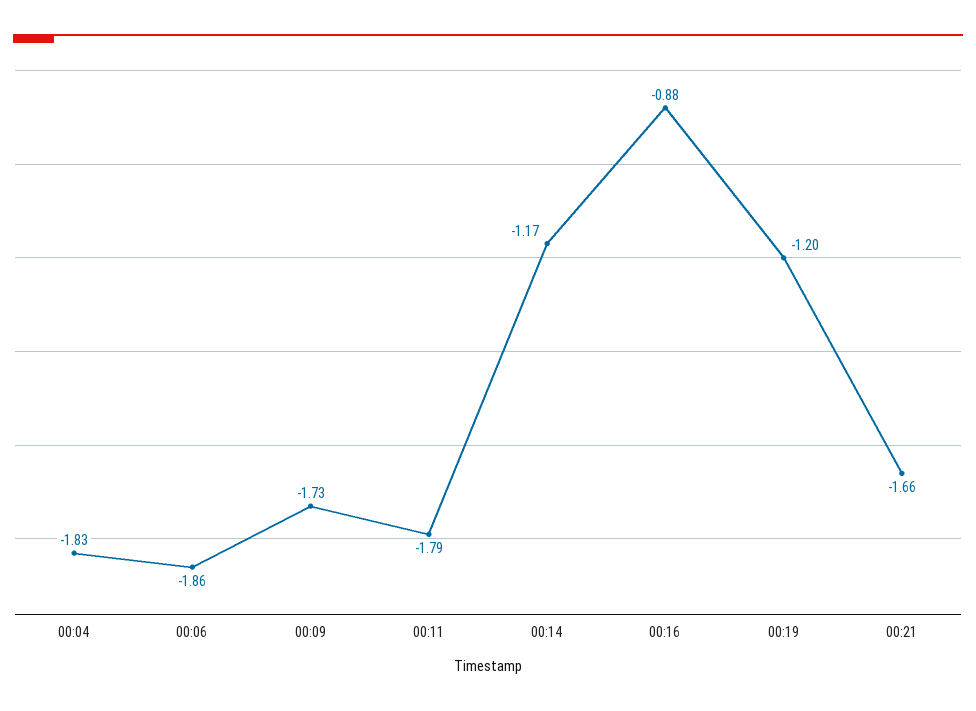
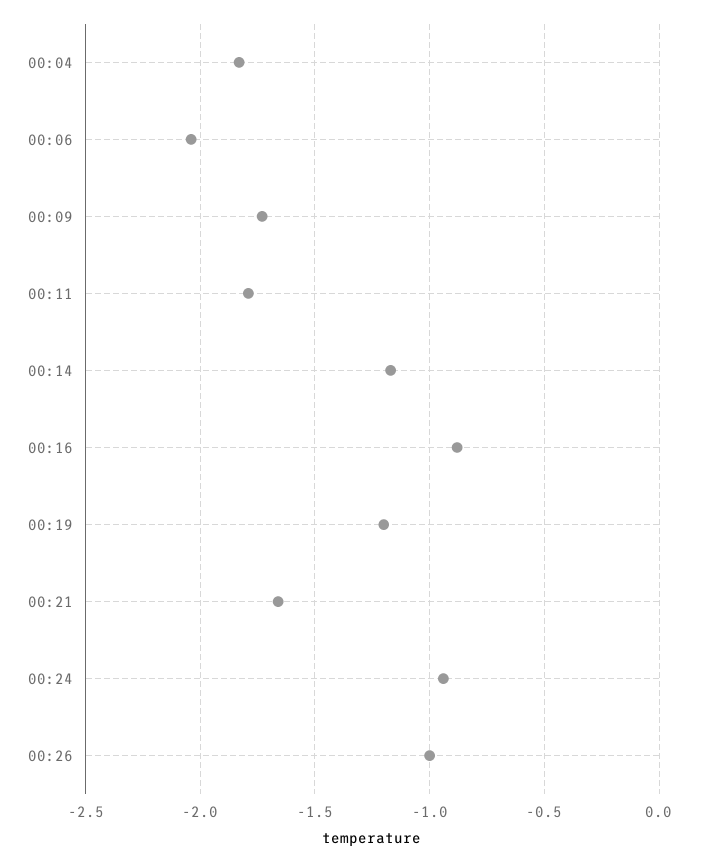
00:06: -1.86 -> -2.05
00:24: none -> -0.95
00:26: none -> -1

